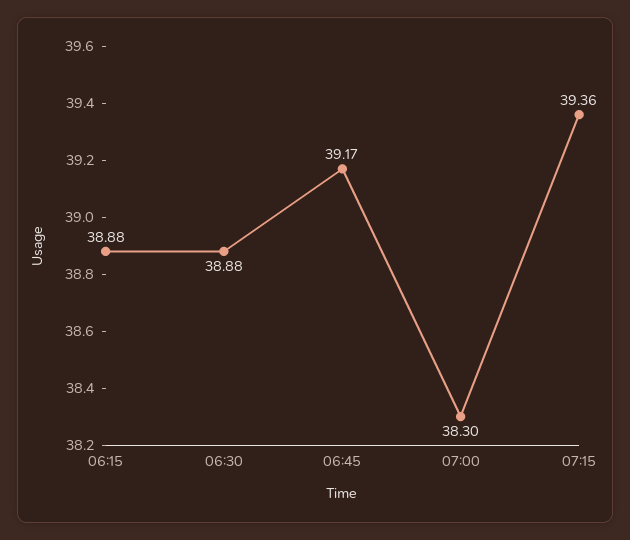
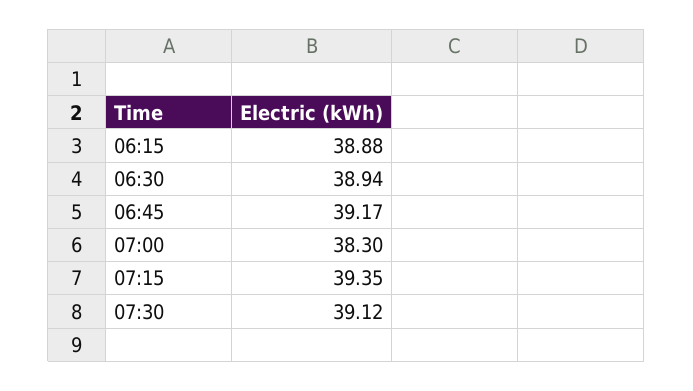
06:30: 38.88 -> 38.94
07:15: 39.36 -> 39.35
07:30: none -> 39.12

